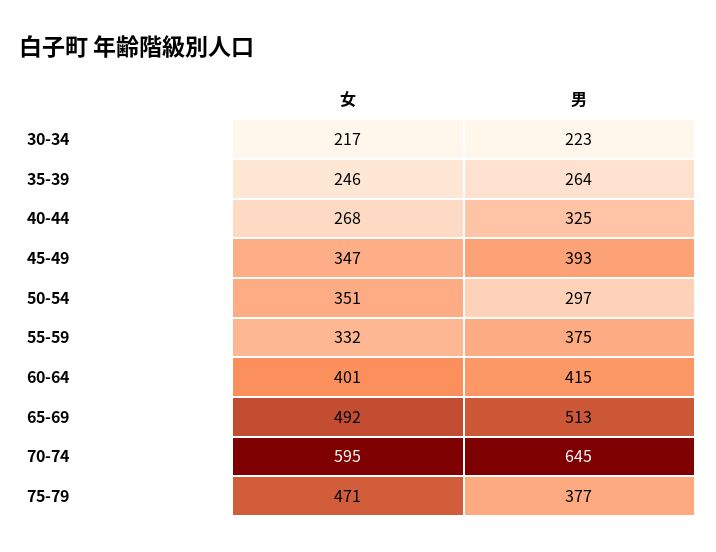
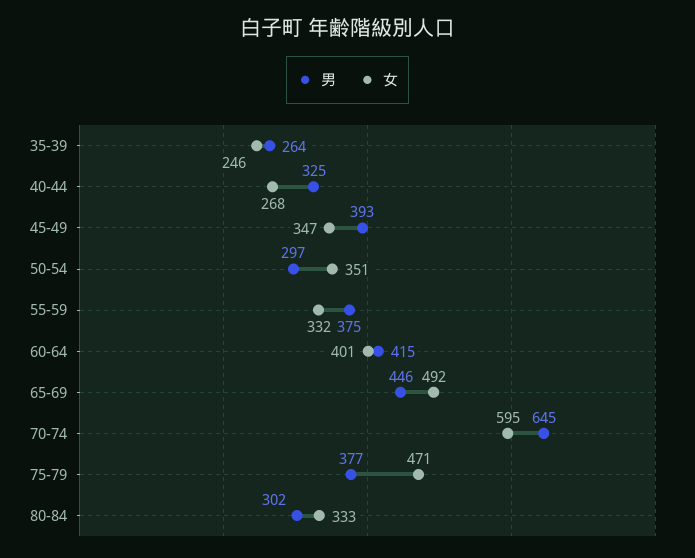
女, 30-34: 217 -> none
男, 30-34: 223 -> none
男, 65-69: 513 -> 446
男, 80-84: none -> 302
女, 80-84: none -> 333

